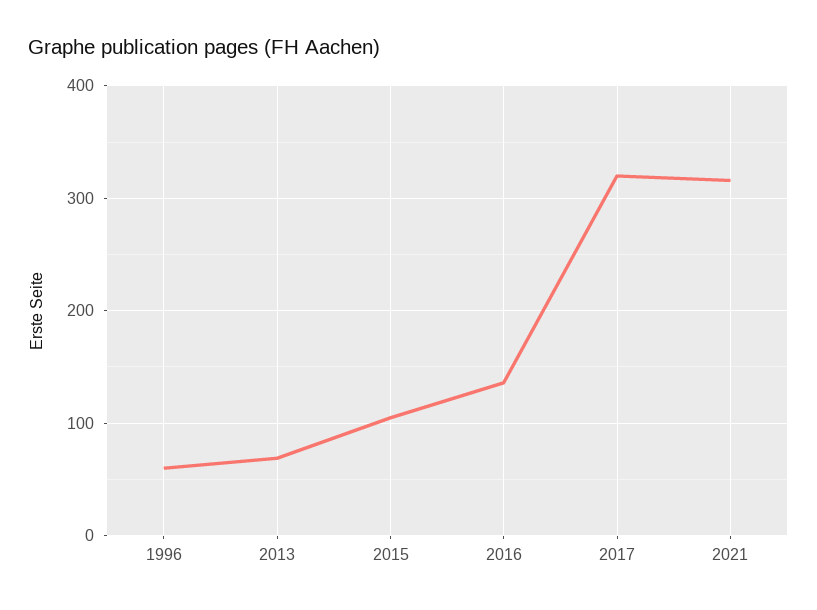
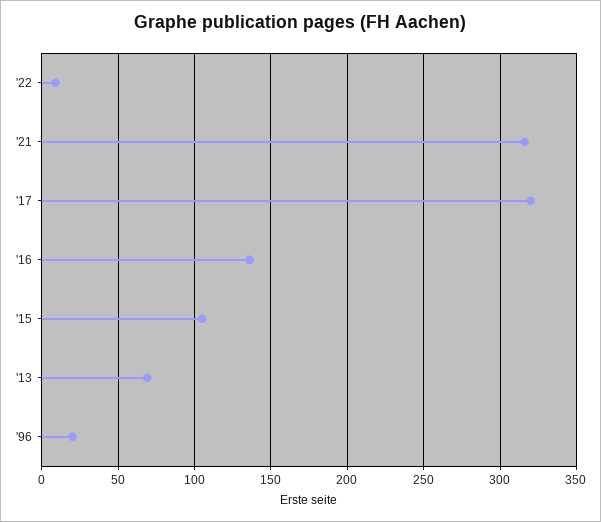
1996: 60 -> 20
'22: none -> 10

